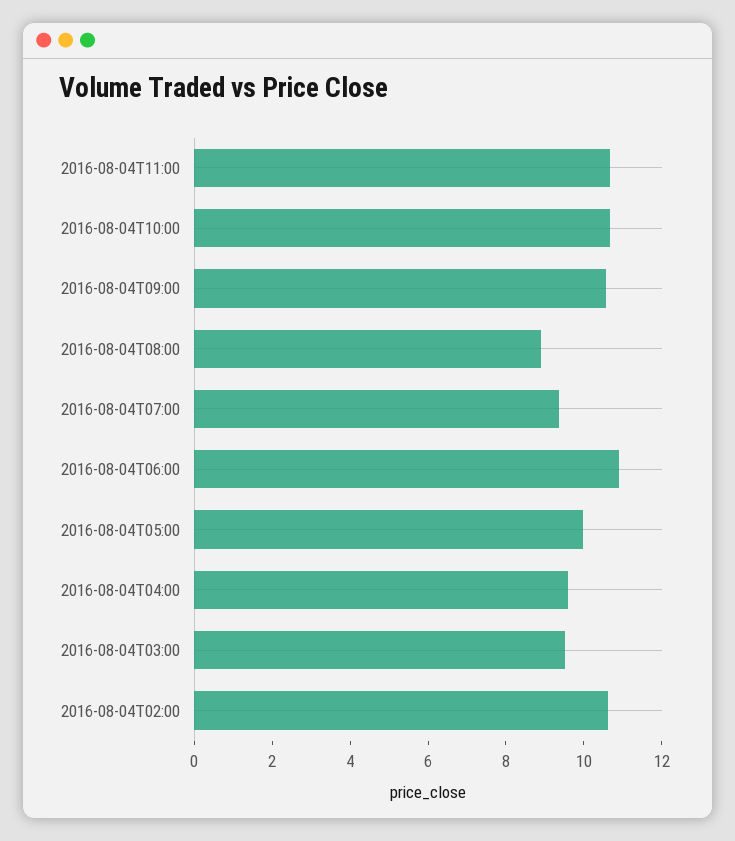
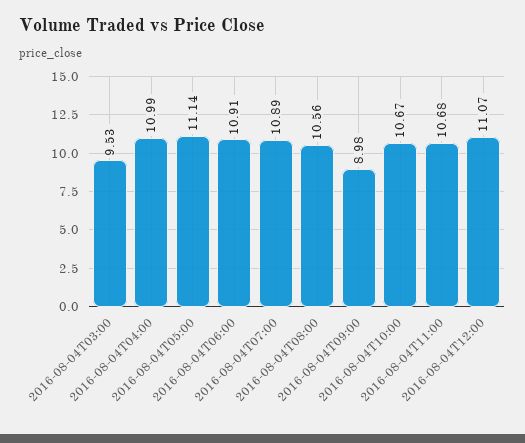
2016-08-04T09:00: 10.5 -> 8.98
2016-08-04T08:00: 9 -> 10.56
2016-08-04T07:00: 9.5 -> 10.89
2016-08-04T05:00: 10 -> 11.14
2016-08-04T04:00: 9.5 -> 10.99
2016-08-04T02:00: 10.5 -> none
2016-08-04T12:00: none -> 11.07

